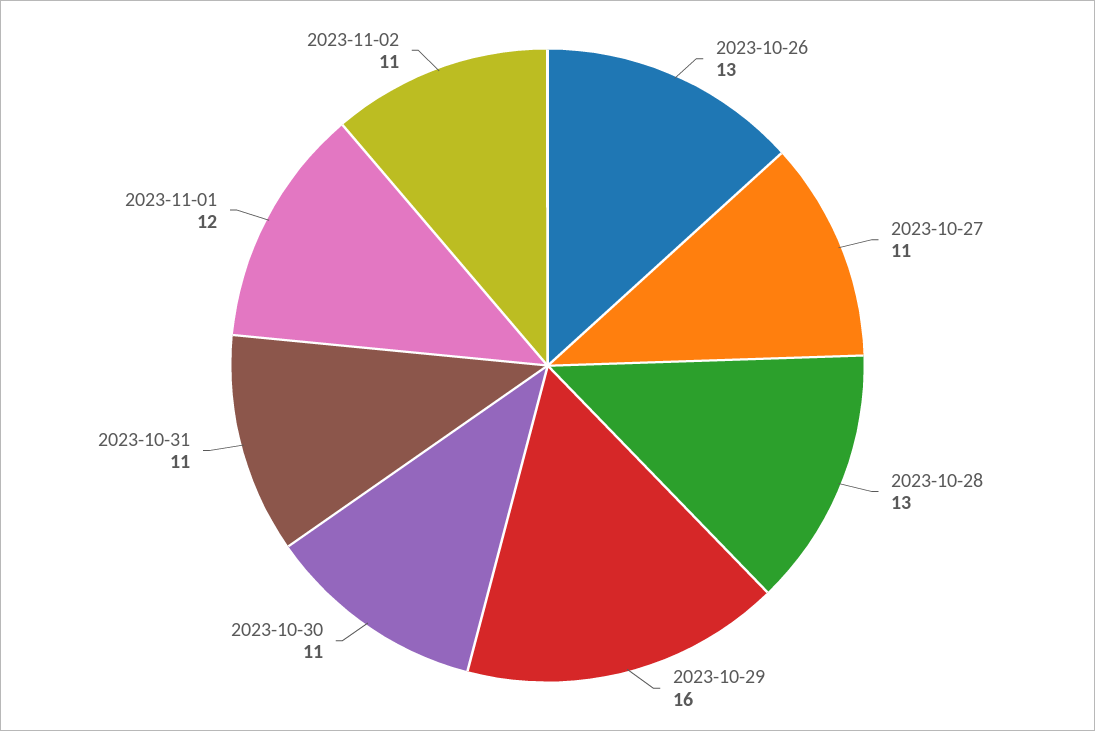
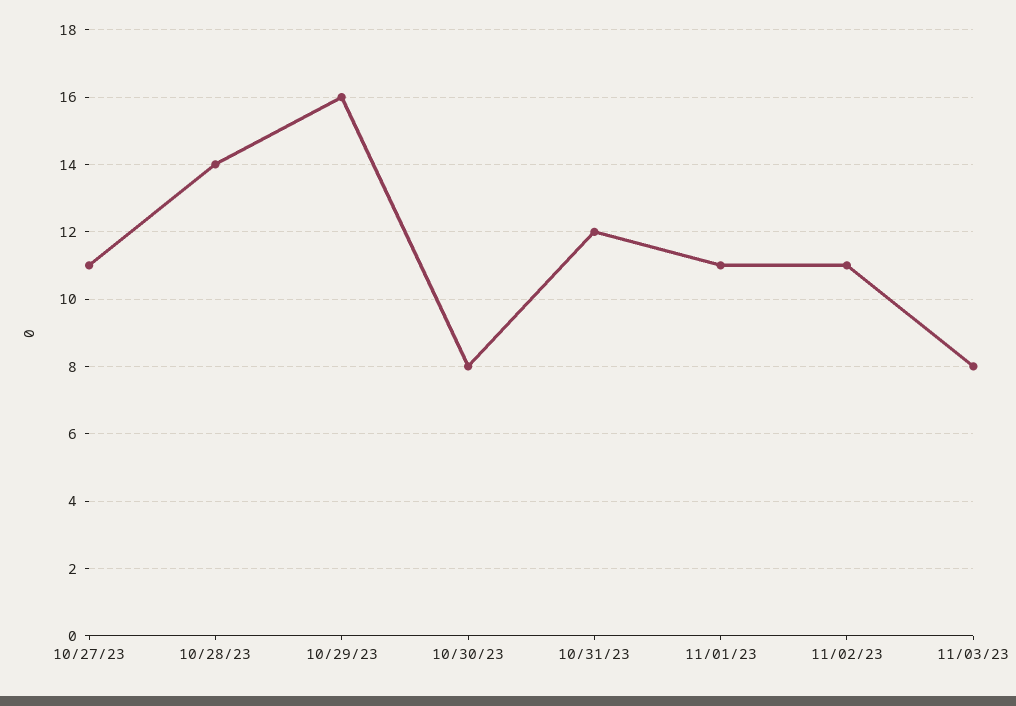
2023-10-26: 13 -> none
2023-10-28: 13 -> 14
2023-10-30: 11 -> 8
2023-10-31: 11 -> 12
2023-11-01: 12 -> 11
11/03/23: none -> 8

